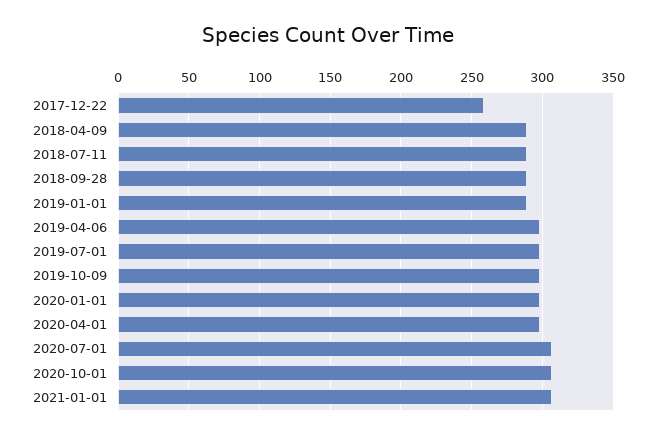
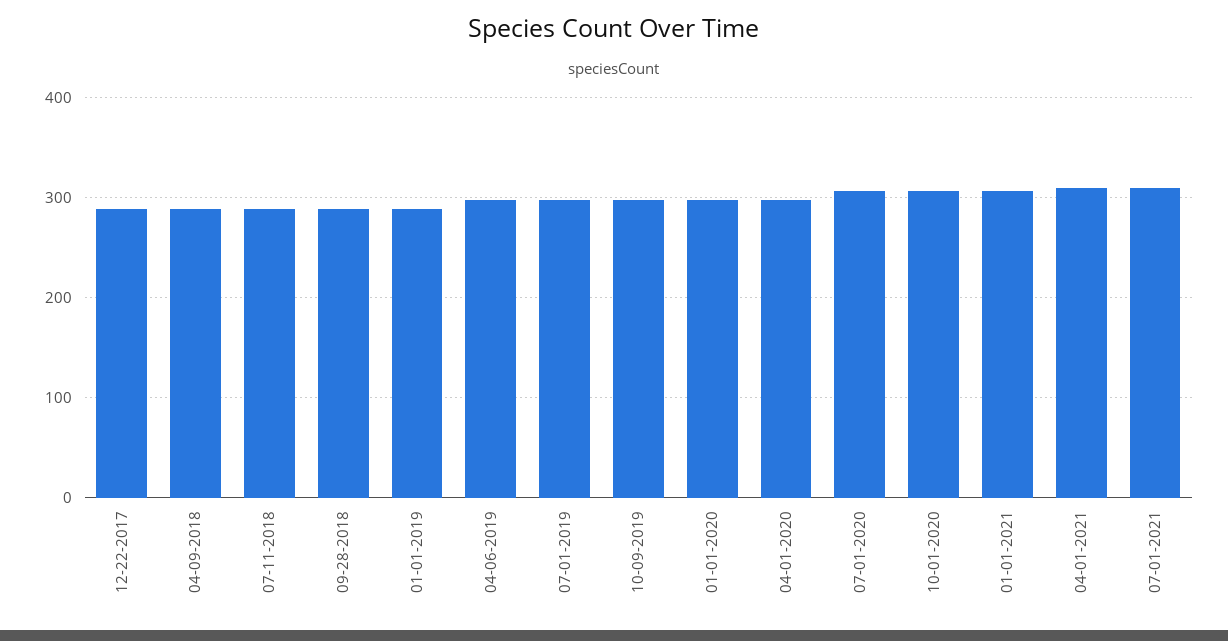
2017-12-22: 260 -> 290
04-01-2021: none -> 310
07-01-2021: none -> 310

